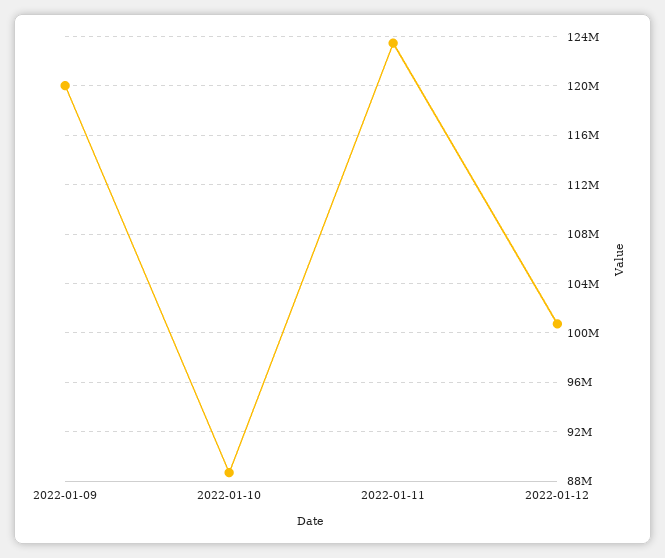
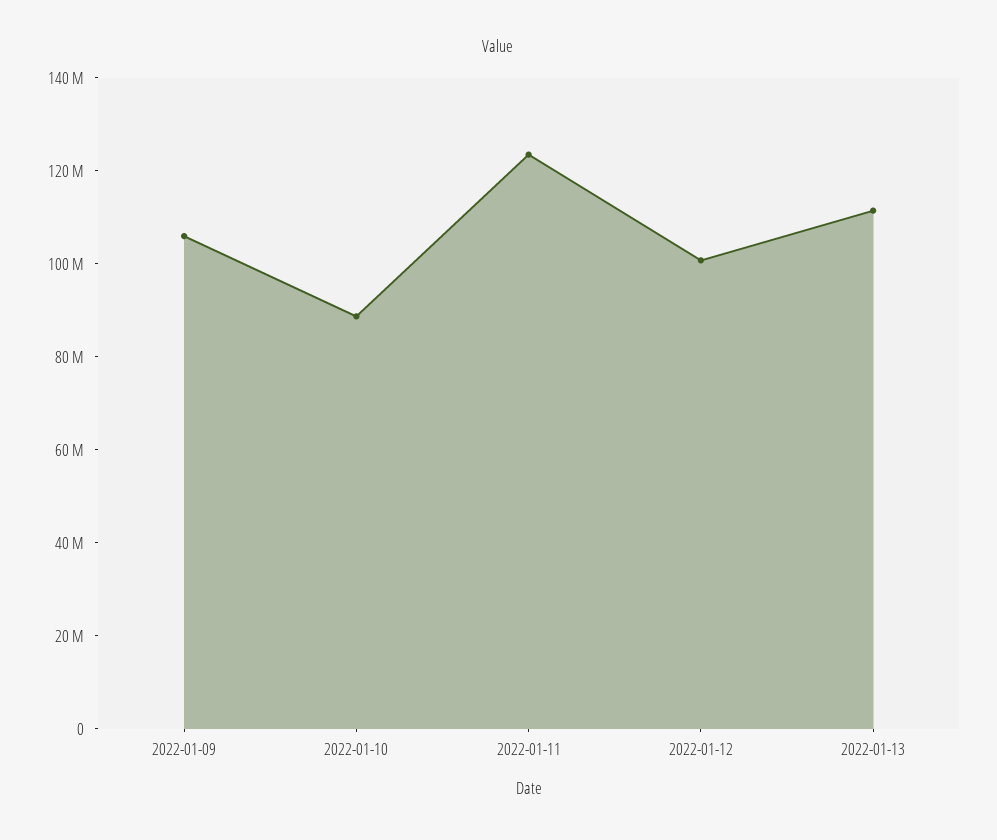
2022-01-09: 120000000 -> 105000000
2022-01-13: none -> 110000000

